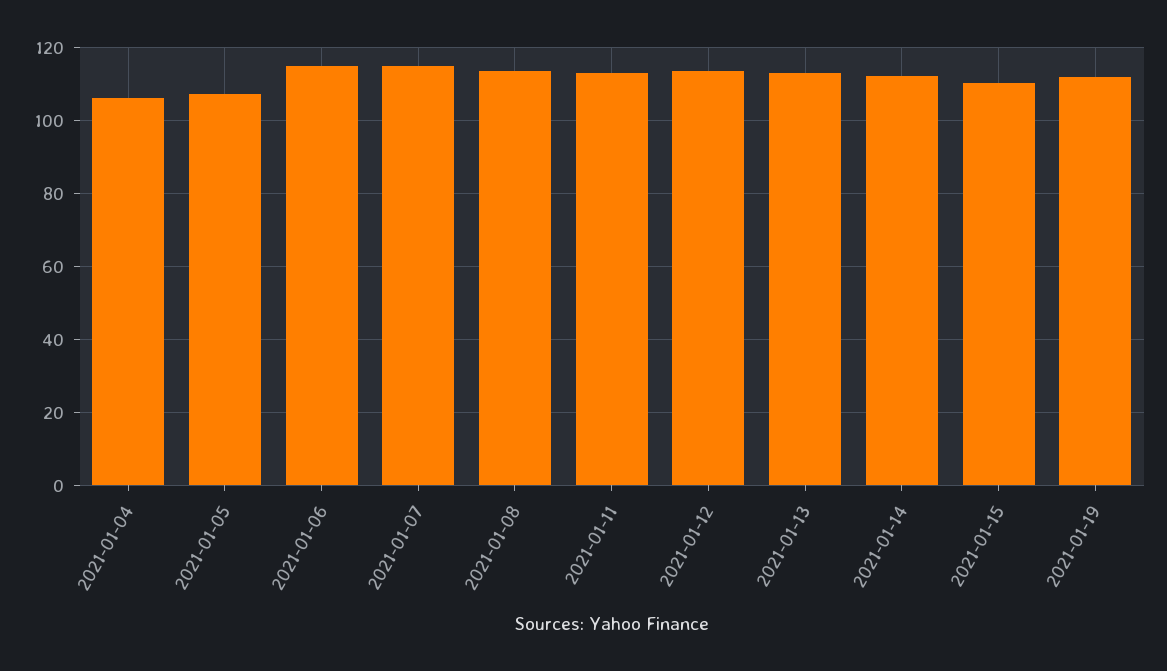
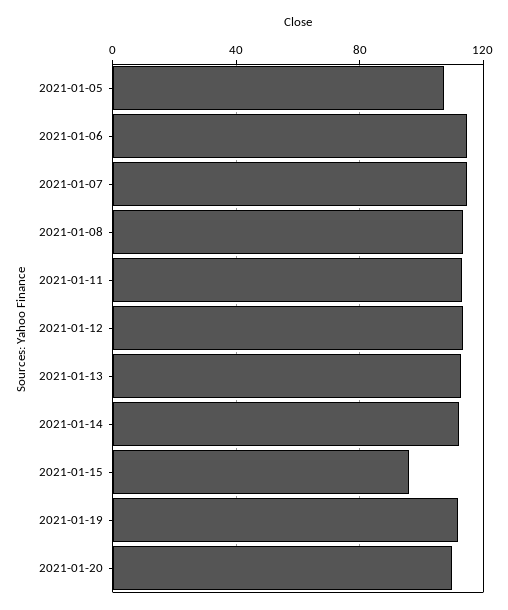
2021-01-04: 106 -> none
2021-01-15: 110 -> 95
2021-01-20: none -> 110

